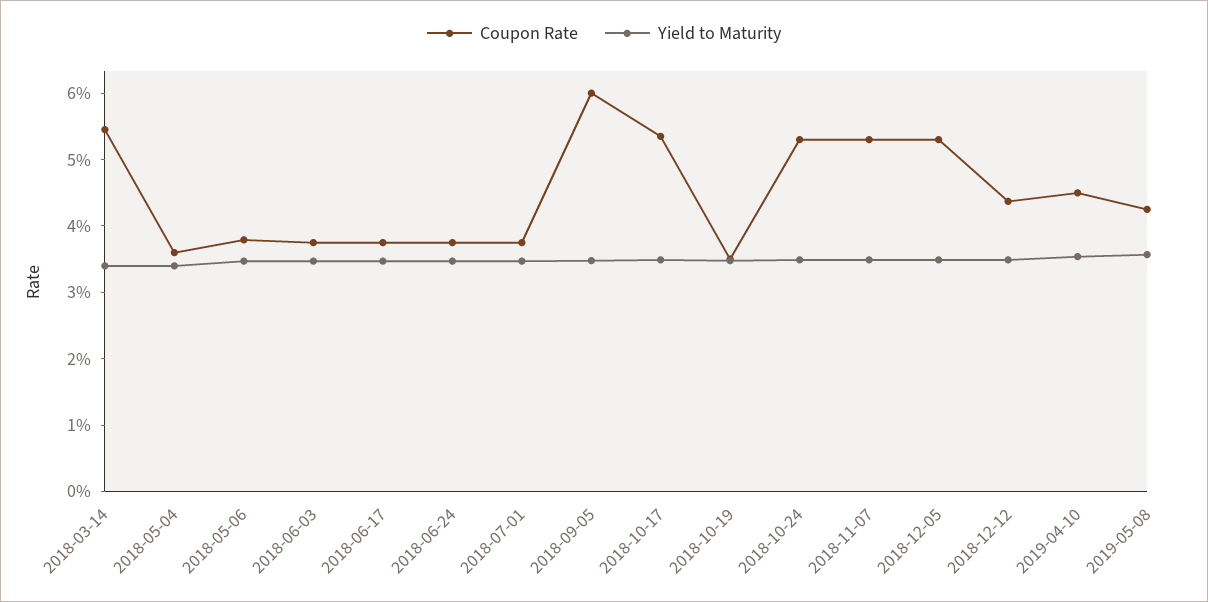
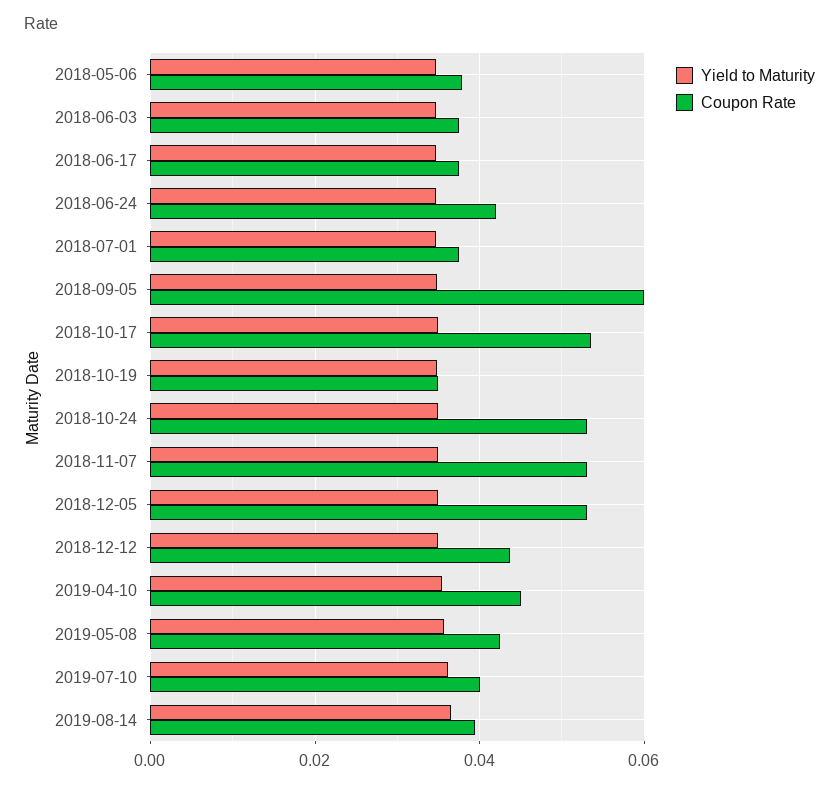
Coupon Rate, 2018-03-14: 0.054 -> none
Yield to Maturity, 2018-03-14: 0.034 -> none
Coupon Rate, 2018-05-04: 0.036 -> none
Yield to Maturity, 2018-05-04: 0.034 -> none
Coupon Rate, 2018-06-24: 0.038 -> 0.042
Yield to Maturity, 2019-07-10: none -> 0.036
Coupon Rate, 2019-07-10: none -> 0.04
Yield to Maturity, 2019-08-14: none -> 0.036
Coupon Rate, 2019-08-14: none -> 0.04

